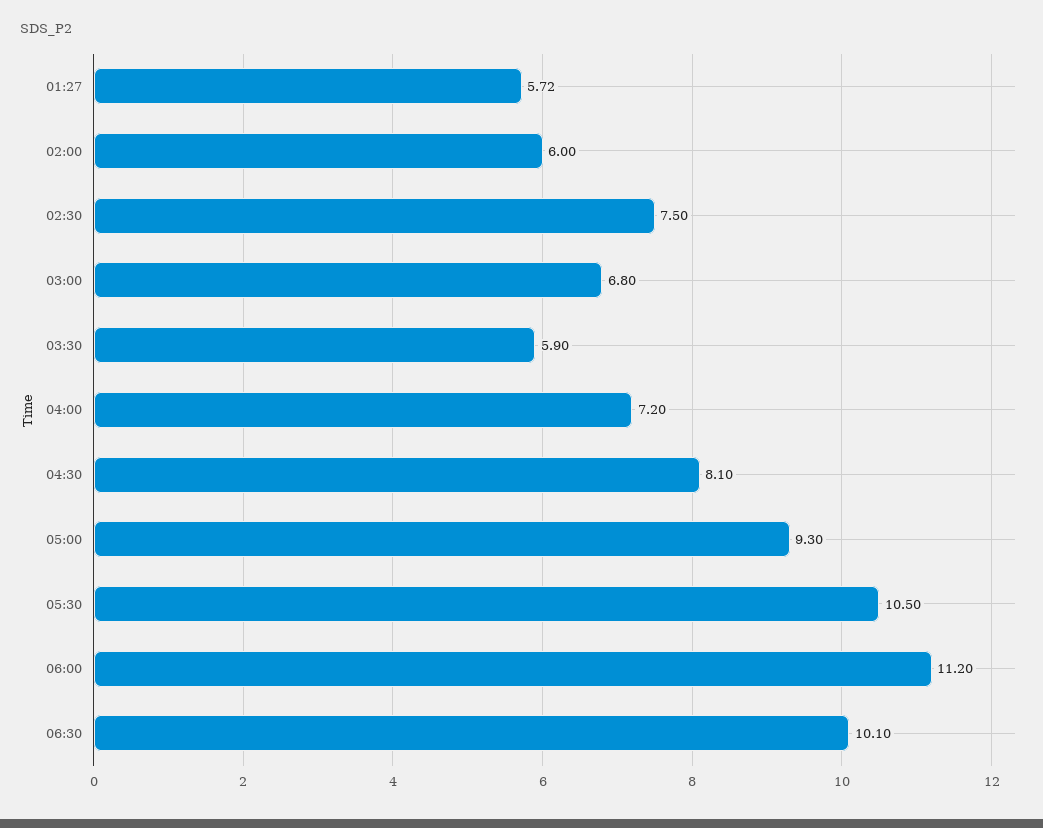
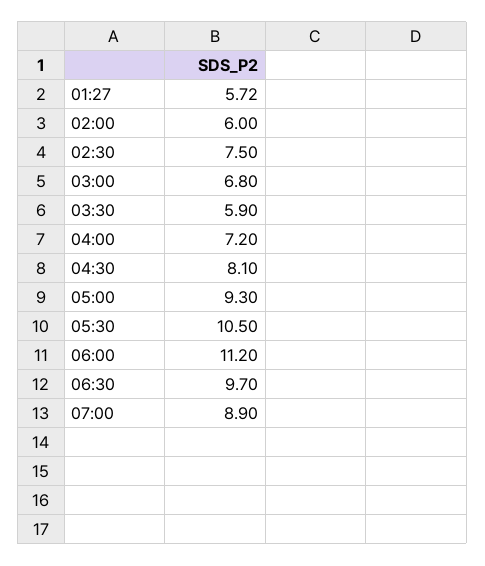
06:30: 10.1 -> 9.7
07:00: none -> 8.9

